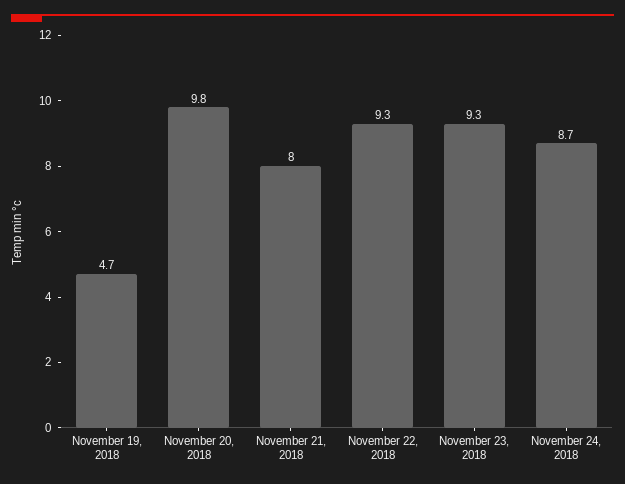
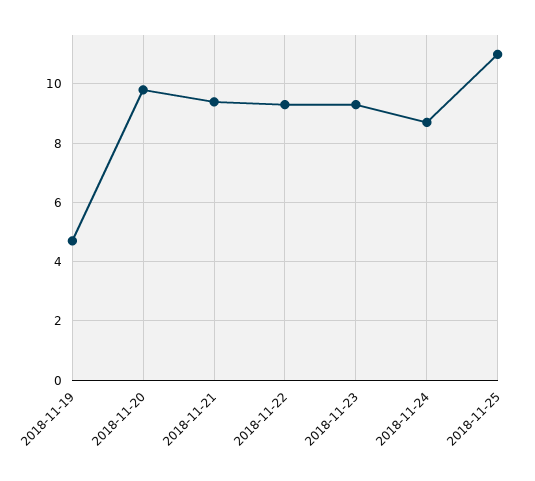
November 21, 2018: 8 -> 9.5
2018-11-25: none -> 11

